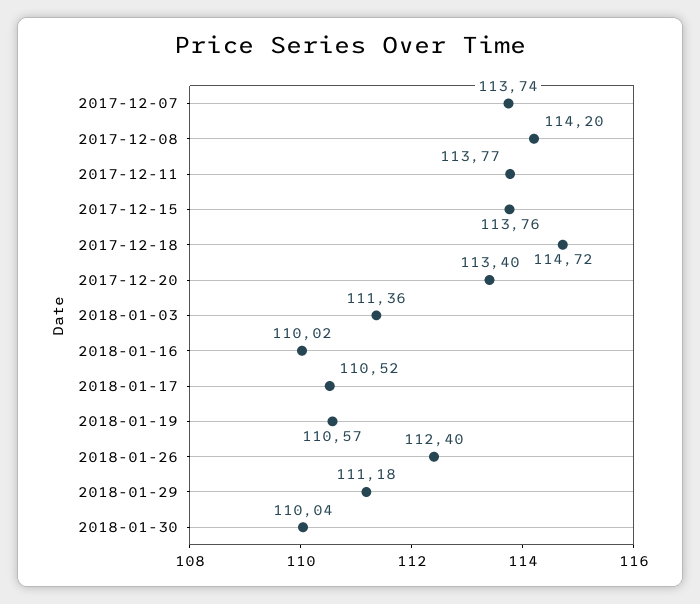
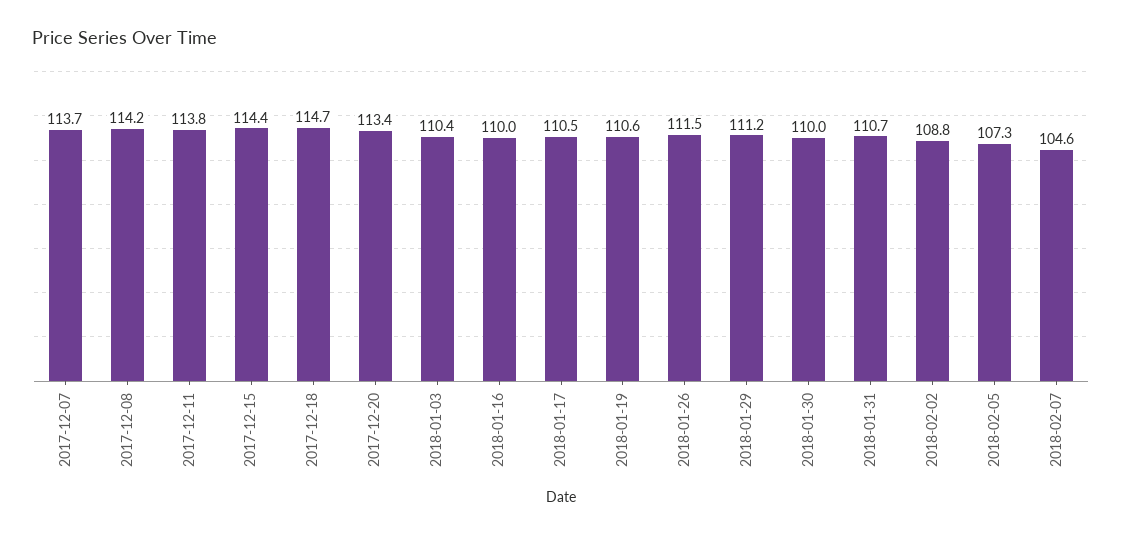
2017-12-15: 113.76 -> 114.4
2018-01-03: 111.36 -> 110.4
2018-01-26: 112.4 -> 111.5
2018-01-31: none -> 110.7
2018-02-02: none -> 108.8
2018-02-05: none -> 107.3
2018-02-07: none -> 104.6

